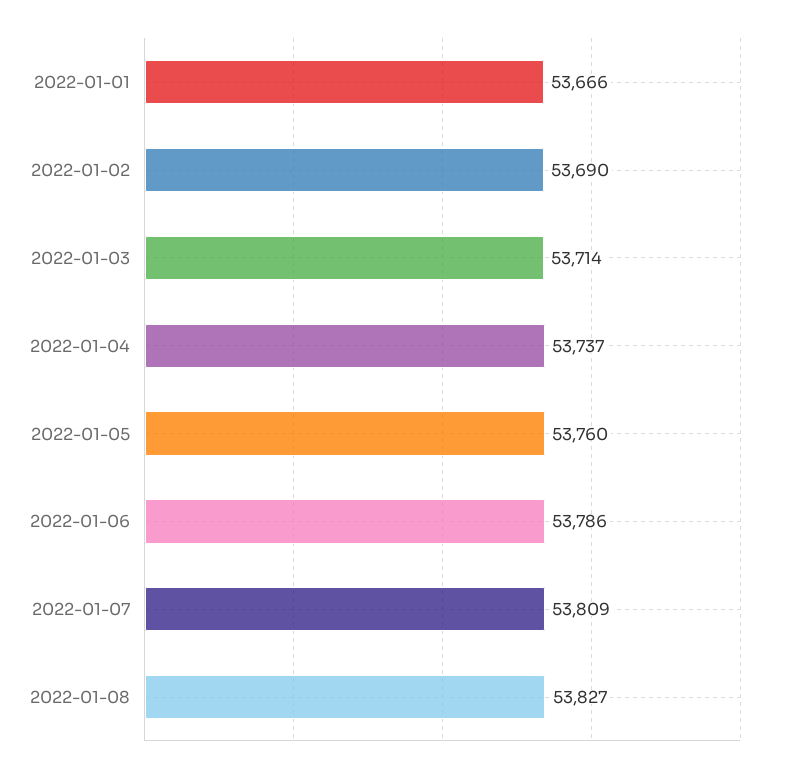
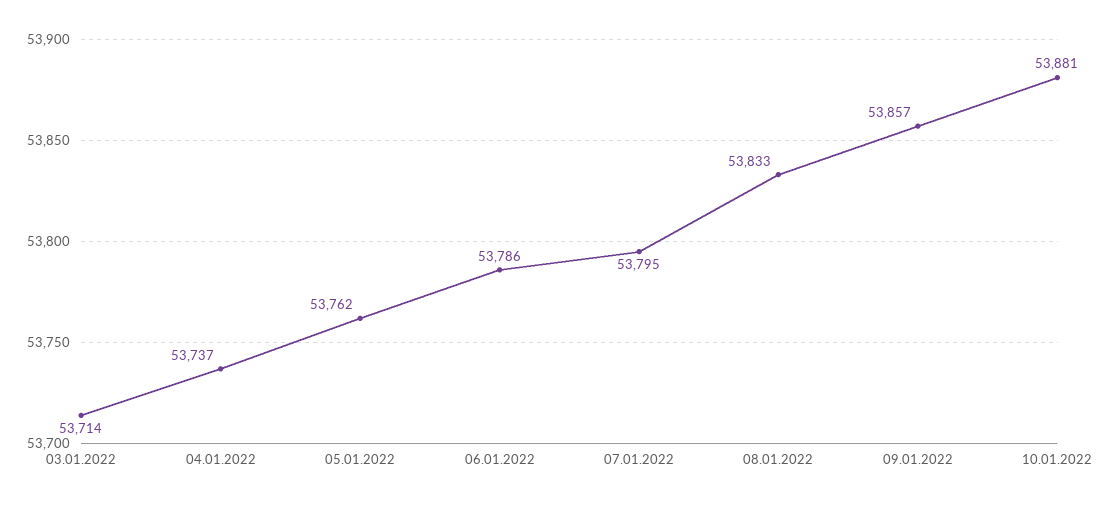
2022-01-01: 53666 -> none
2022-01-02: 53690 -> none
2022-01-05: 53760 -> 53762
2022-01-07: 53809 -> 53795
2022-01-08: 53827 -> 53833
09.01.2022: none -> 53857
10.01.2022: none -> 53881

